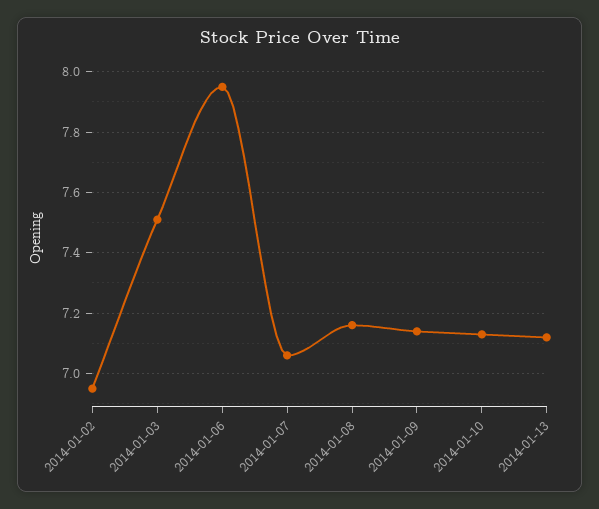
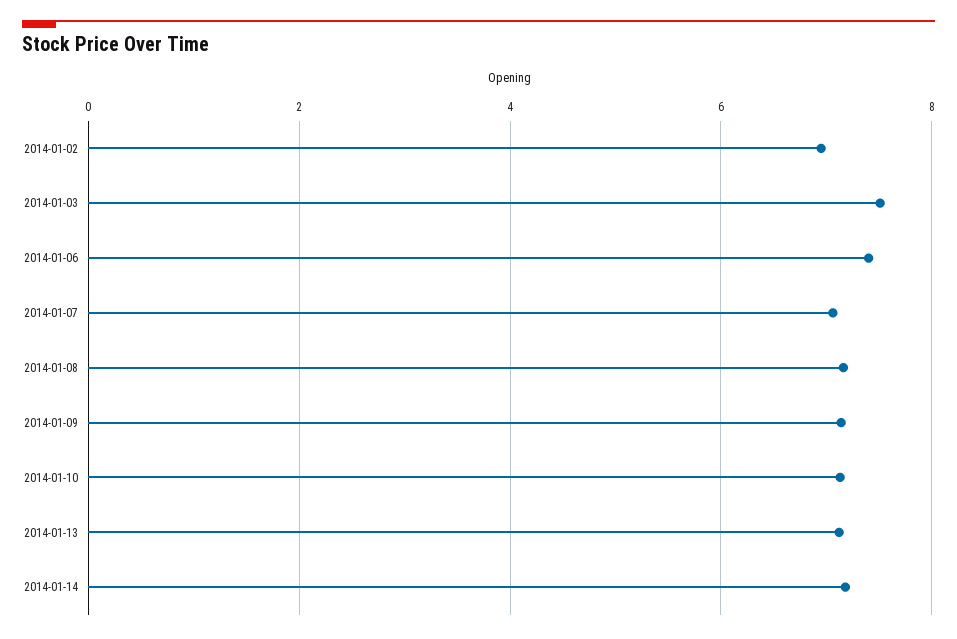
2014-01-06: 7.95 -> 7.4
2014-01-14: none -> 7.2

